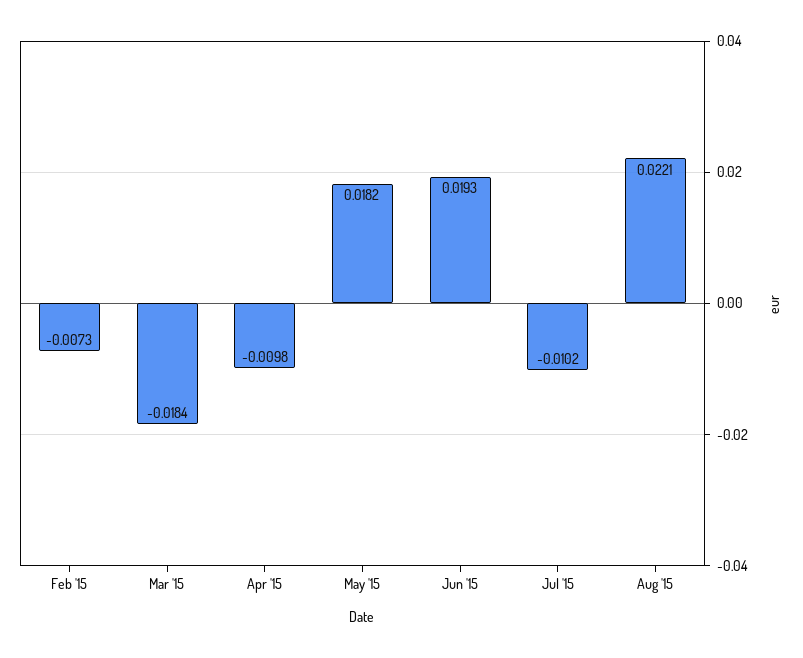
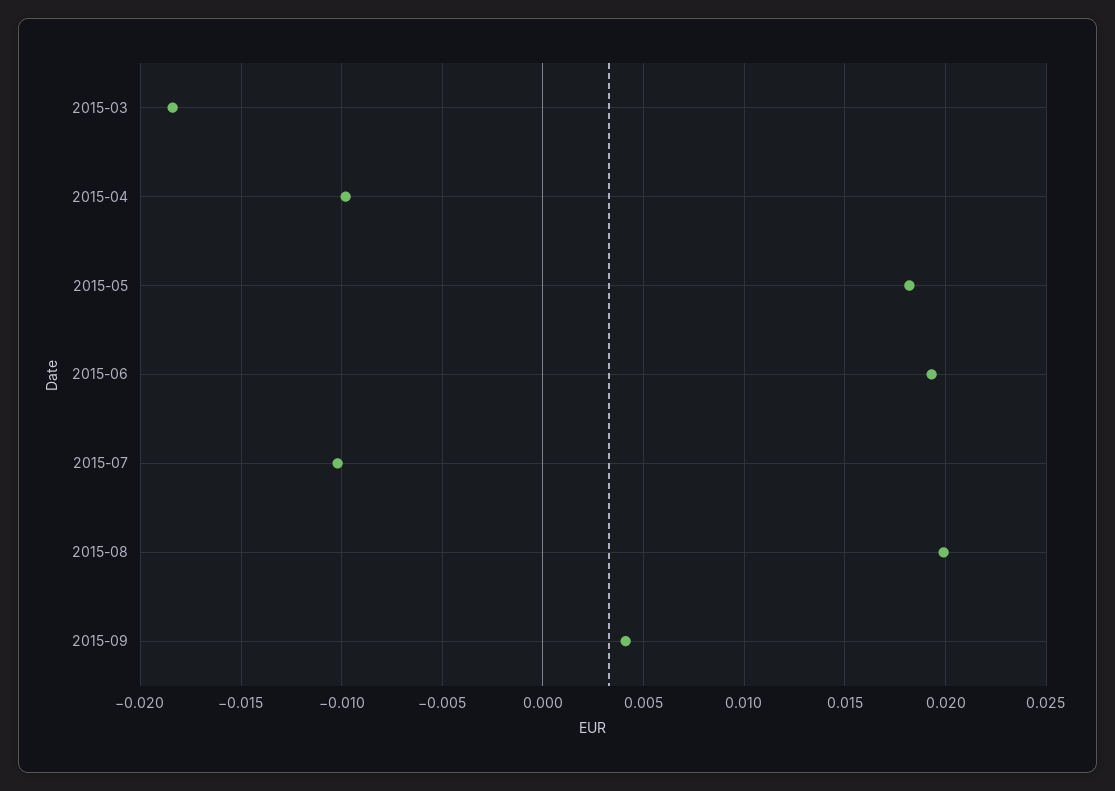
Feb '15: -0.0073 -> none
Aug '15: 0.0221 -> 0.02
2015-09: none -> 0.004

